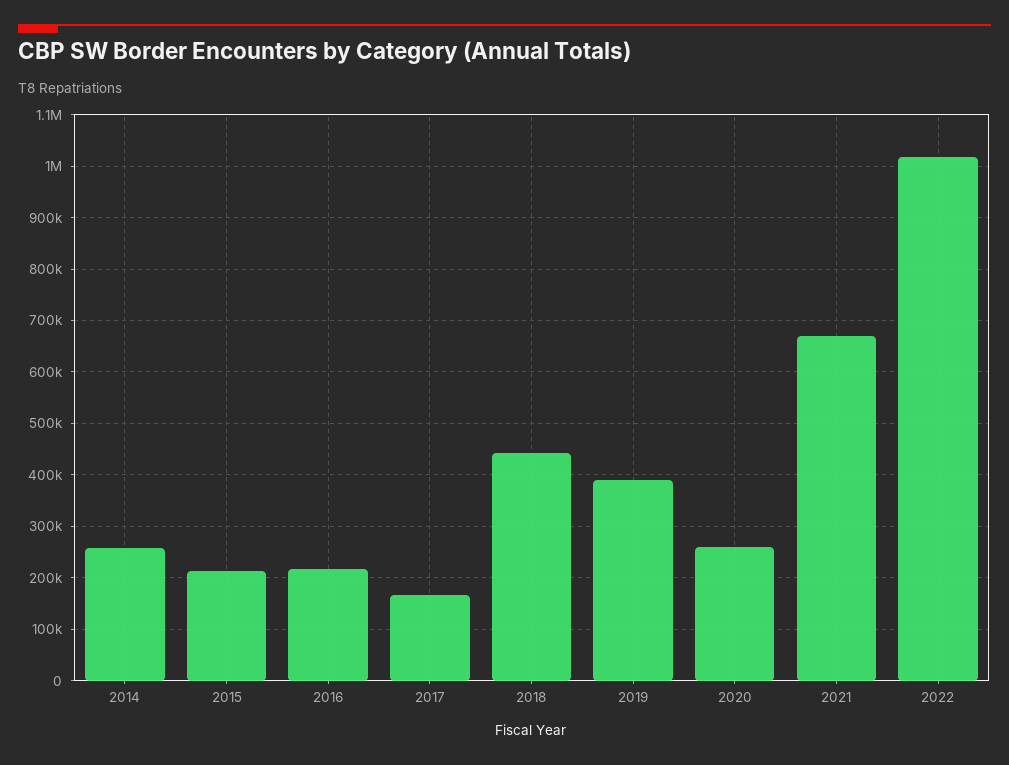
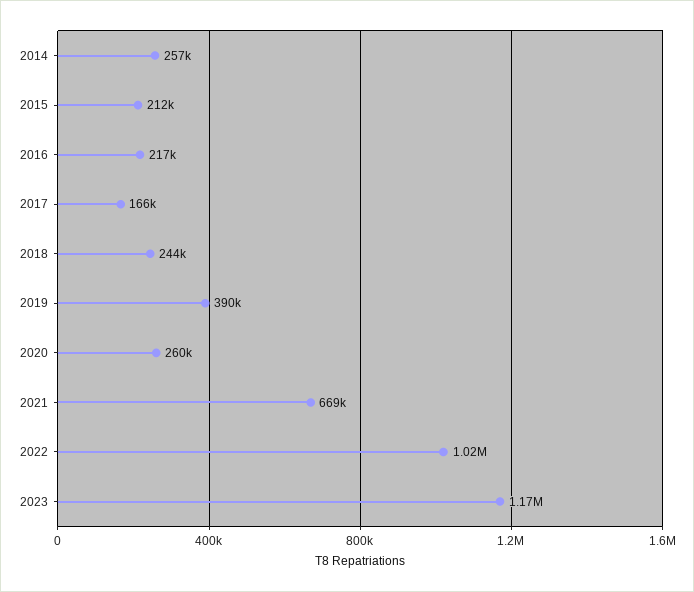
2018: 440000 -> 244000
2023: none -> 1170000

